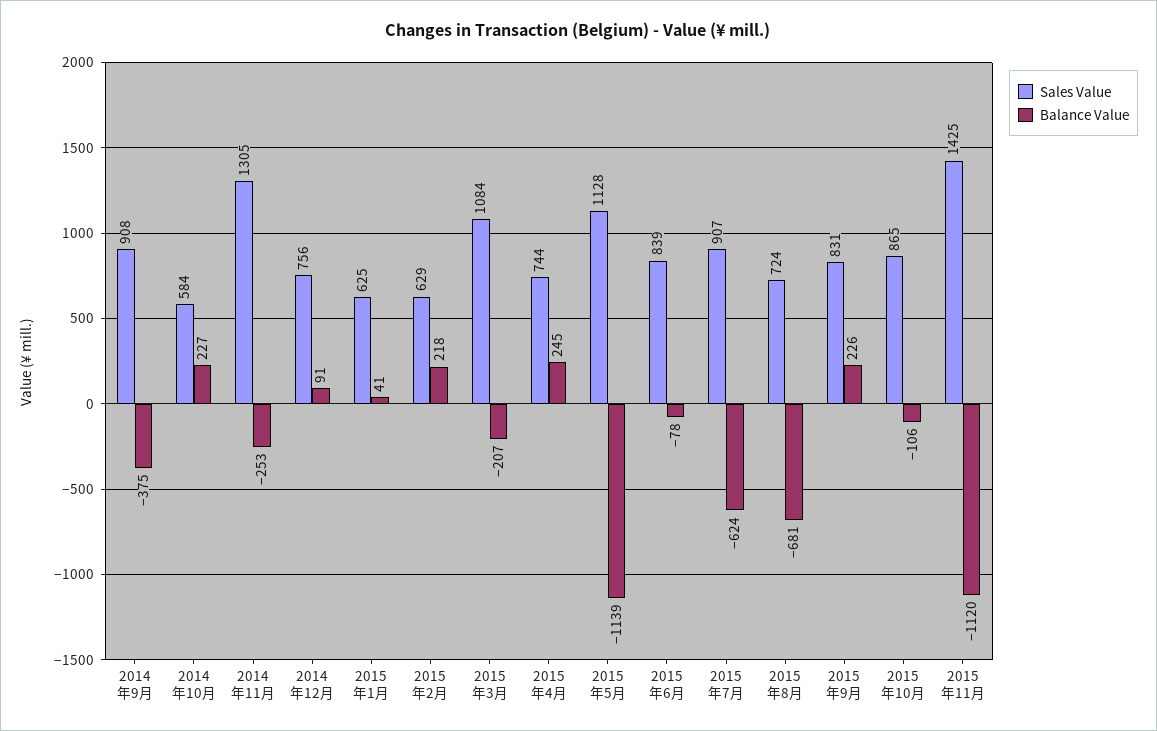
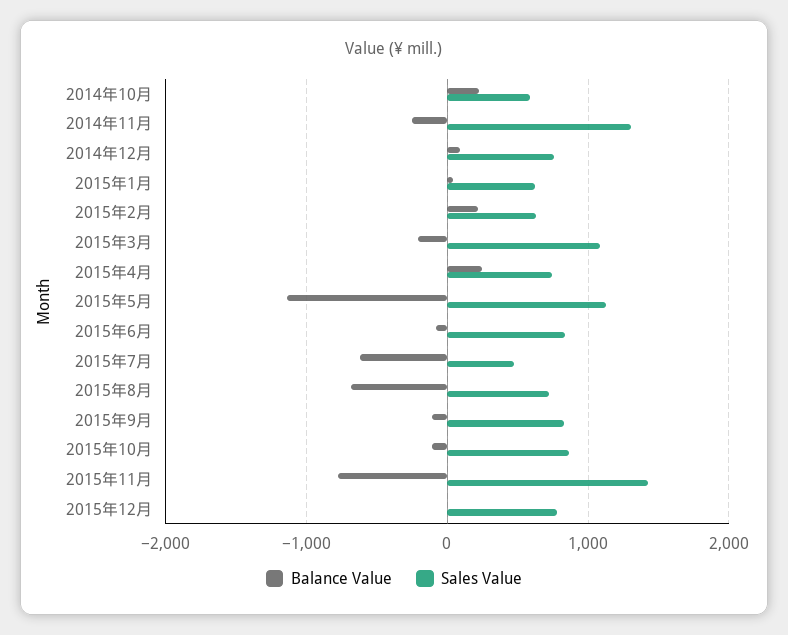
Sales Value, 2014年9月: 908 -> none
Balance Value, 2014年9月: -375 -> none
Sales Value, 2015年7月: 907 -> 500
Balance Value, 2015年9月: 226 -> -100
Balance Value, 2015年11月: -1120 -> -800
Balance Value, 2015年12月: none -> 0
Sales Value, 2015年12月: none -> 800

